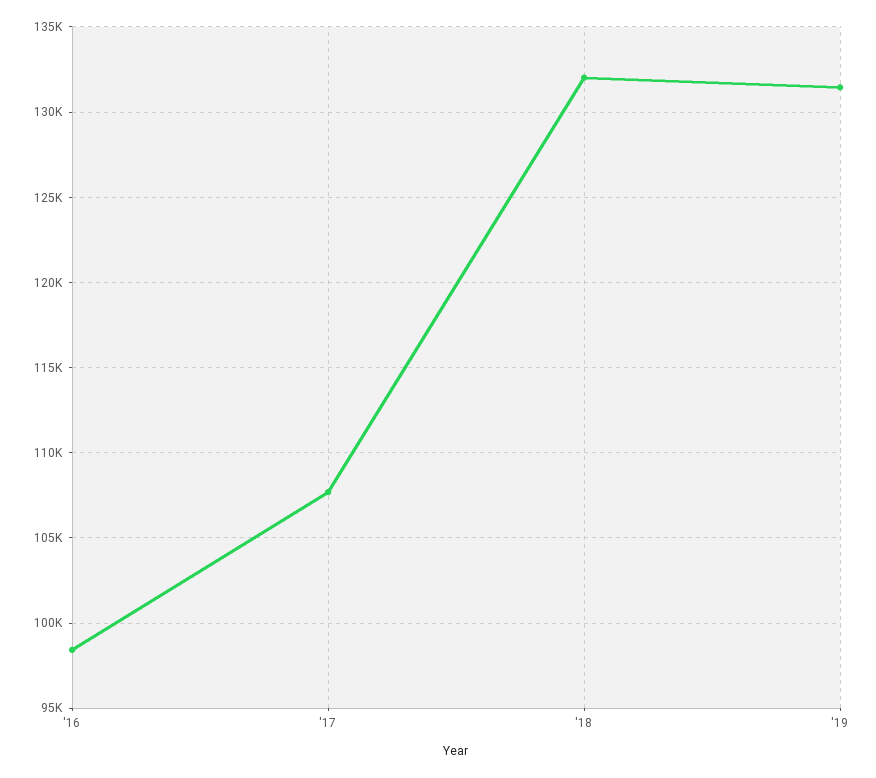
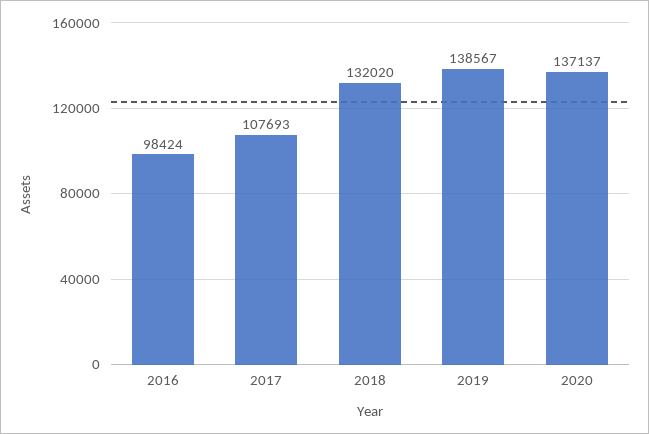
'19: 131500 -> 138567
2020: none -> 137137

